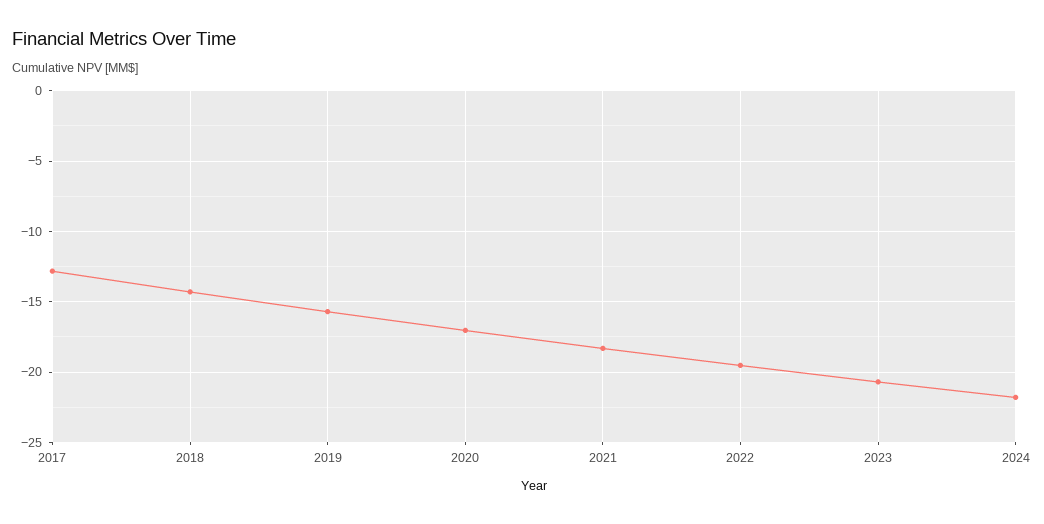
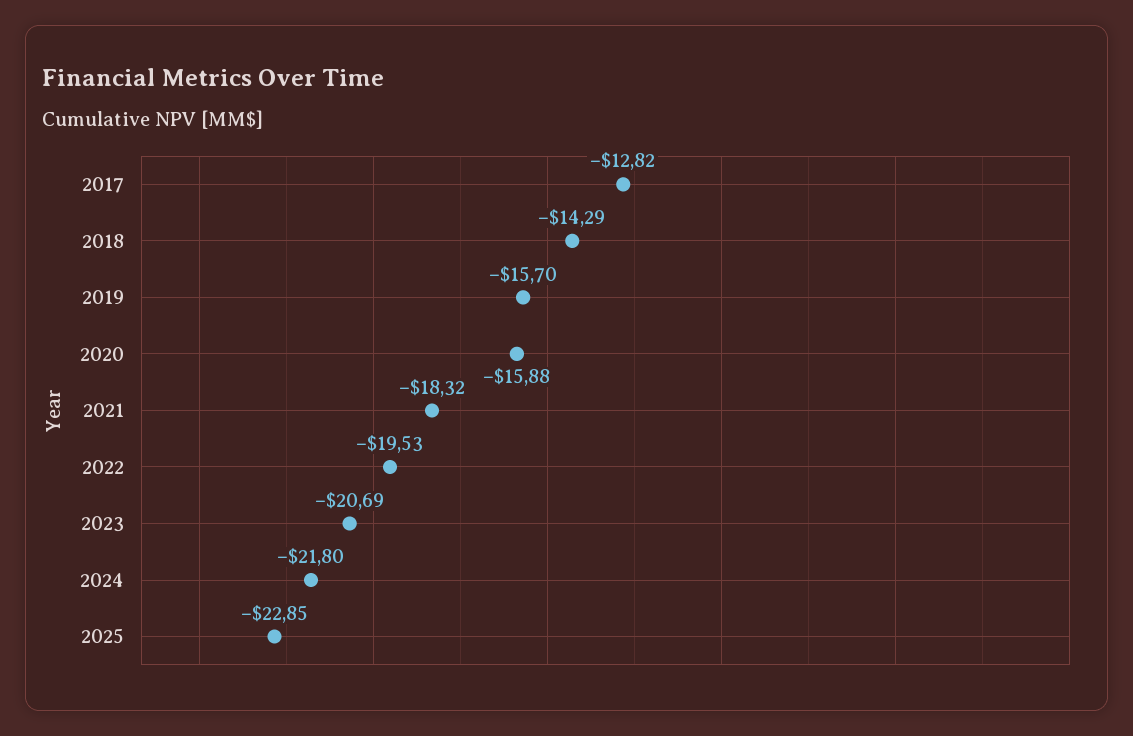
2020: -17 -> -15.88
2025: none -> -22.85

